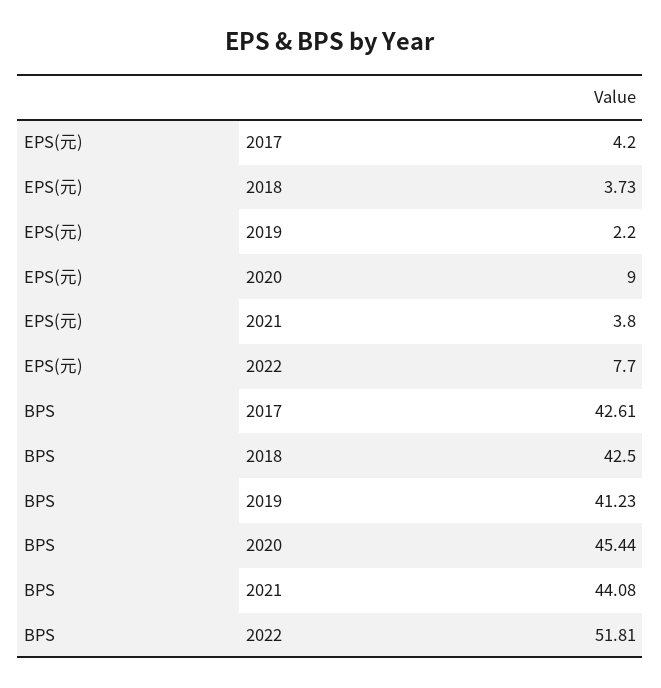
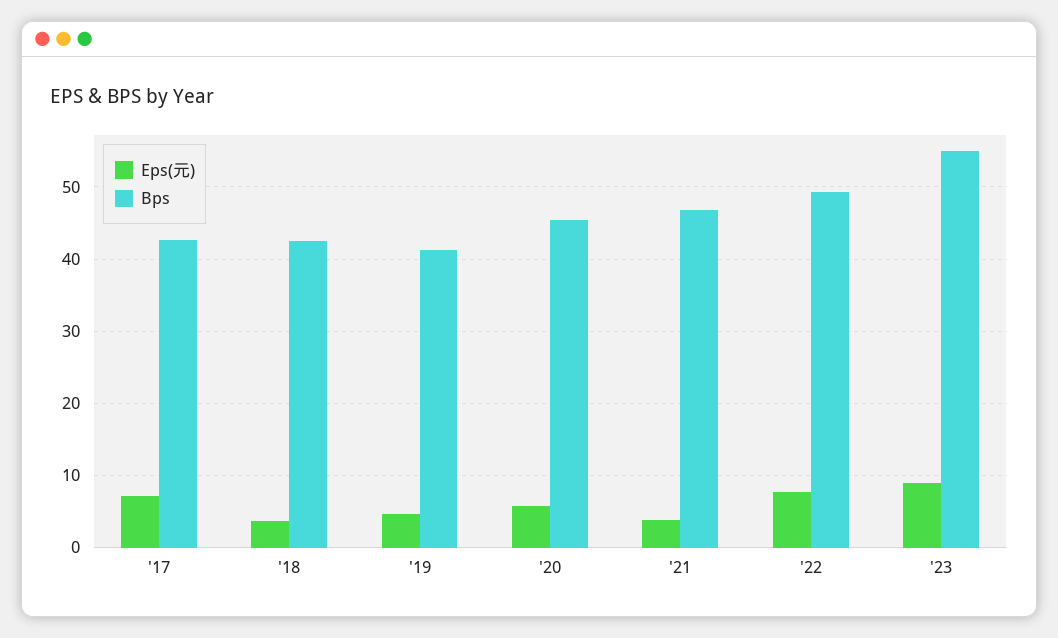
EPS(元), 2017: 4.2 -> 7
EPS(元), 2019: 2.2 -> 5
EPS(元), 2020: 9 -> 6
BPS, 2021: 44.08 -> 47
BPS, 2022: 51.81 -> 49
EPS(元), '23: none -> 9
BPS, '23: none -> 55

